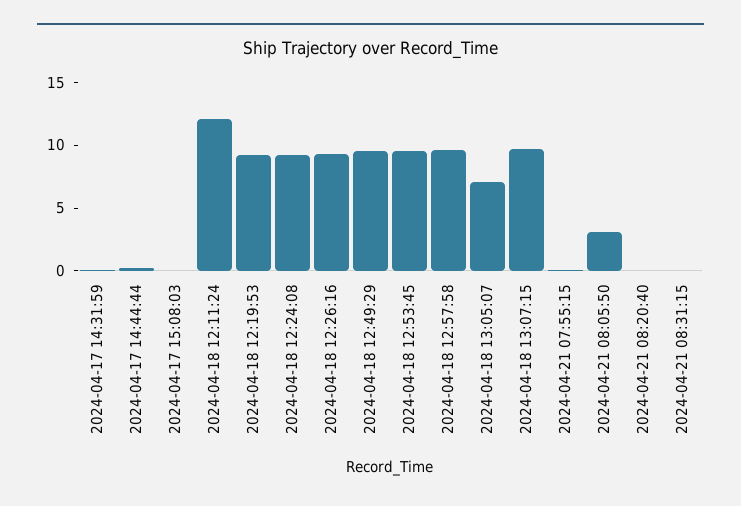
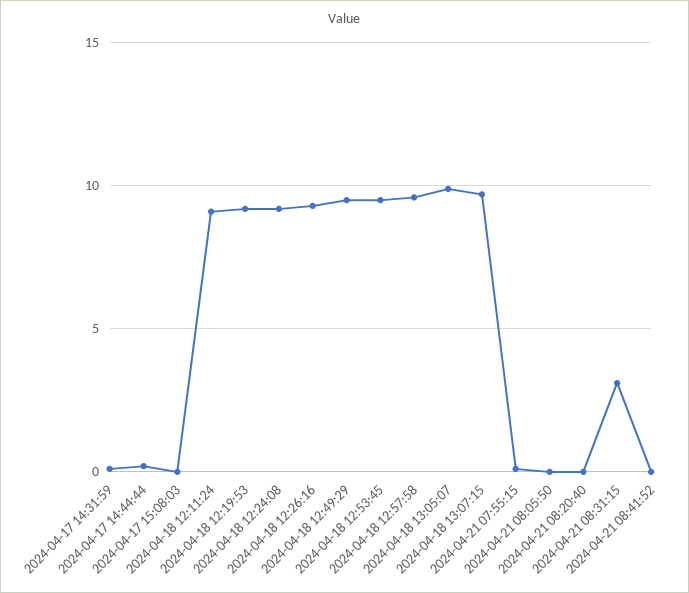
2024-04-18 12:11:24: 12 -> 9
2024-04-18 13:05:07: 7 -> 10
2024-04-21 08:05:50: 3 -> 0
2024-04-21 08:31:15: 0 -> 3
2024-04-21 08:41:52: none -> 0

